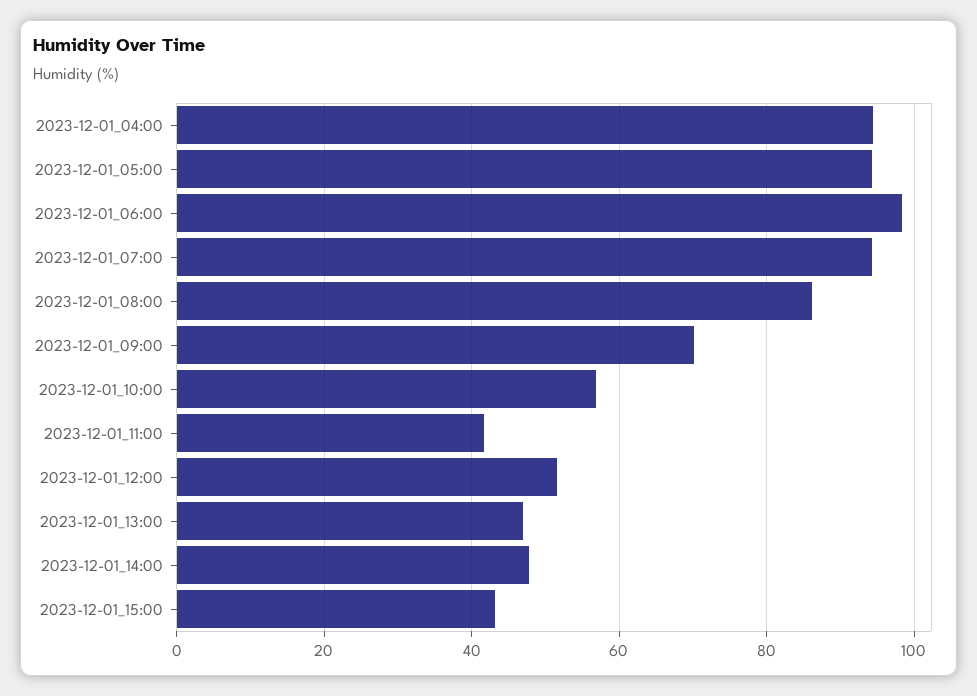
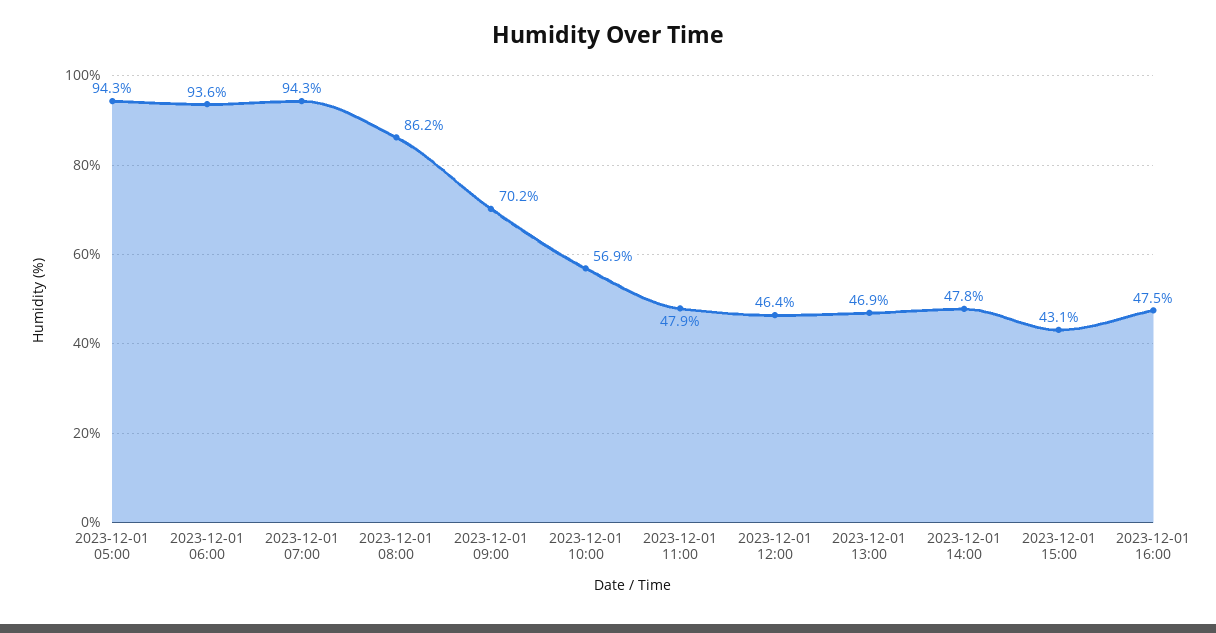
2023-12-01_04:00: 94 -> none
2023-12-01_06:00: 98 -> 93.6
2023-12-01_11:00: 42 -> 47.9
2023-12-01_12:00: 52 -> 46.4
2023-12-01 16:00: none -> 47.5

